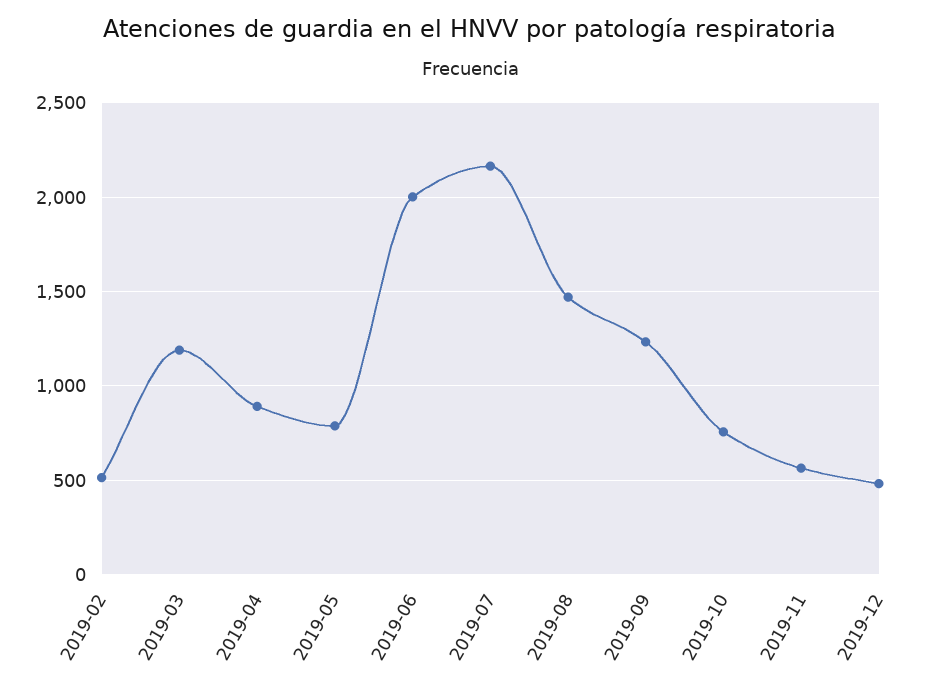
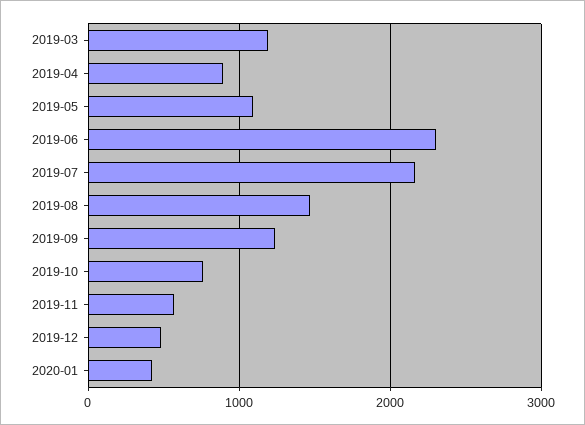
2019-02: 500 -> none
2019-05: 800 -> 1100
2019-06: 2000 -> 2300
2020-01: none -> 400

